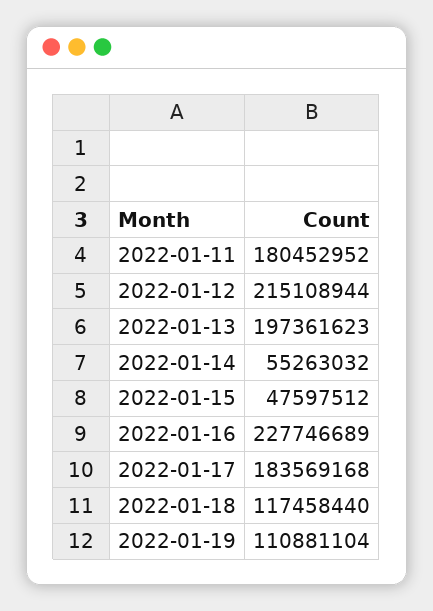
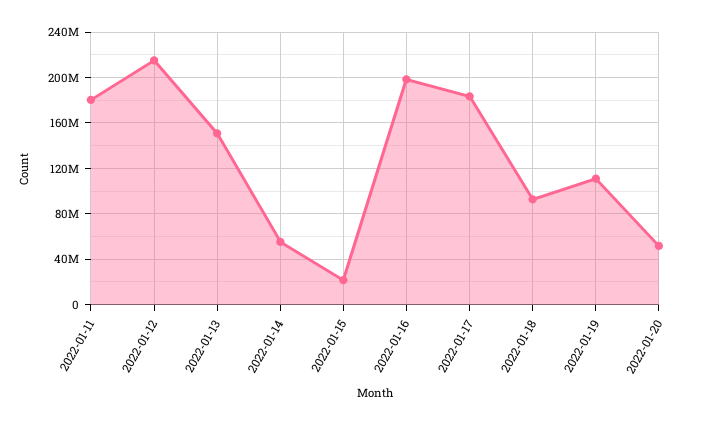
2022-01-13: 197361623 -> 150000000
2022-01-15: 47597512 -> 20000000
2022-01-16: 227746689 -> 200000000
2022-01-18: 117458440 -> 90000000
2022-01-20: none -> 50000000

